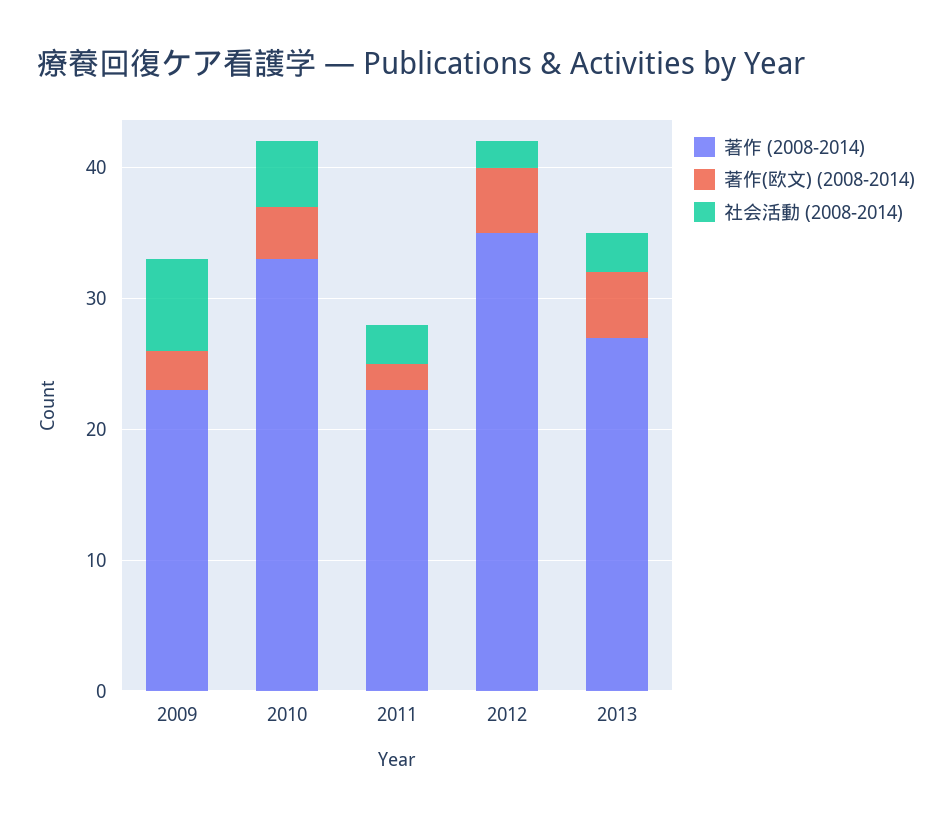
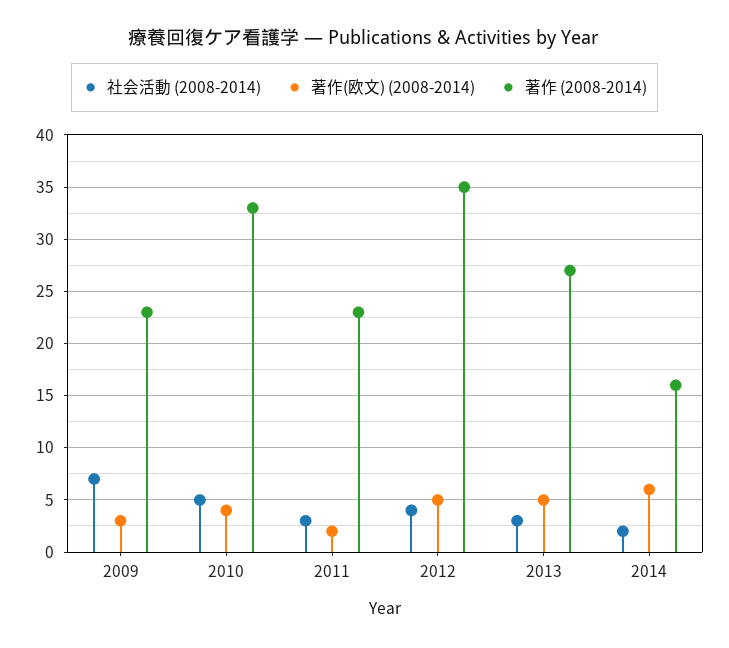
社会活動 (2008-2014), 2012: 2 -> 4
社会活動 (2008-2014), 2014: none -> 2
著作(欧文) (2008-2014), 2014: none -> 6
著作 (2008-2014), 2014: none -> 16

